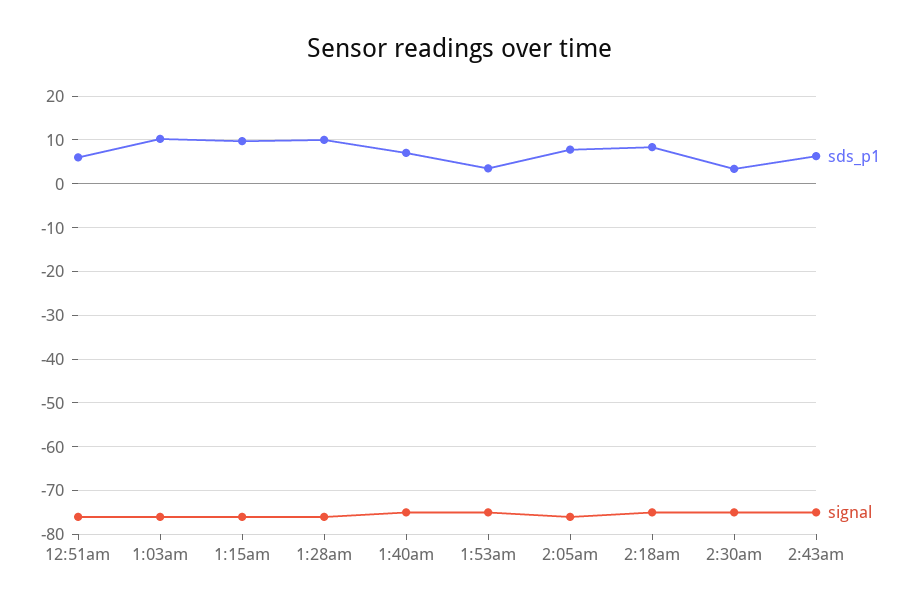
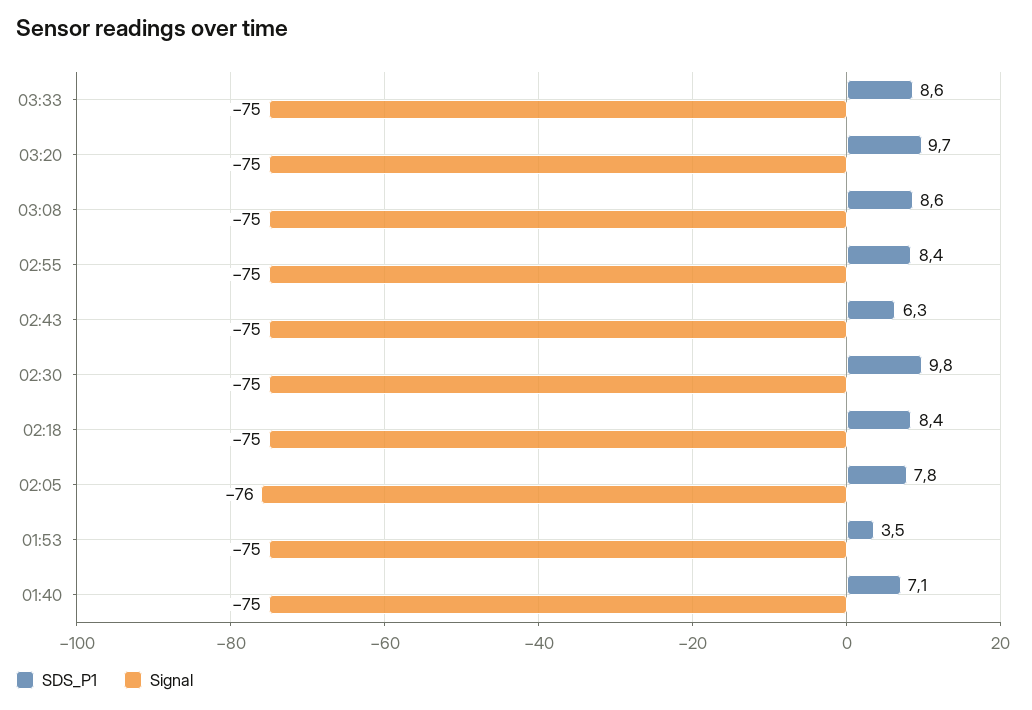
sds_p1, 12:51am: 6 -> none
signal, 12:51am: -76 -> none
sds_p1, 1:03am: 10 -> none
signal, 1:03am: -76 -> none
sds_p1, 1:15am: 10 -> none
signal, 1:15am: -76 -> none
sds_p1, 1:28am: 10 -> none
signal, 1:28am: -76 -> none
sds_p1, 2:30am: 4 -> 9.8
sds_p1, 03:33: none -> 8.6
signal, 03:33: none -> -75
sds_p1, 03:20: none -> 9.7
signal, 03:20: none -> -75
sds_p1, 03:08: none -> 8.6
signal, 03:08: none -> -75
sds_p1, 02:55: none -> 8.4
signal, 02:55: none -> -75

